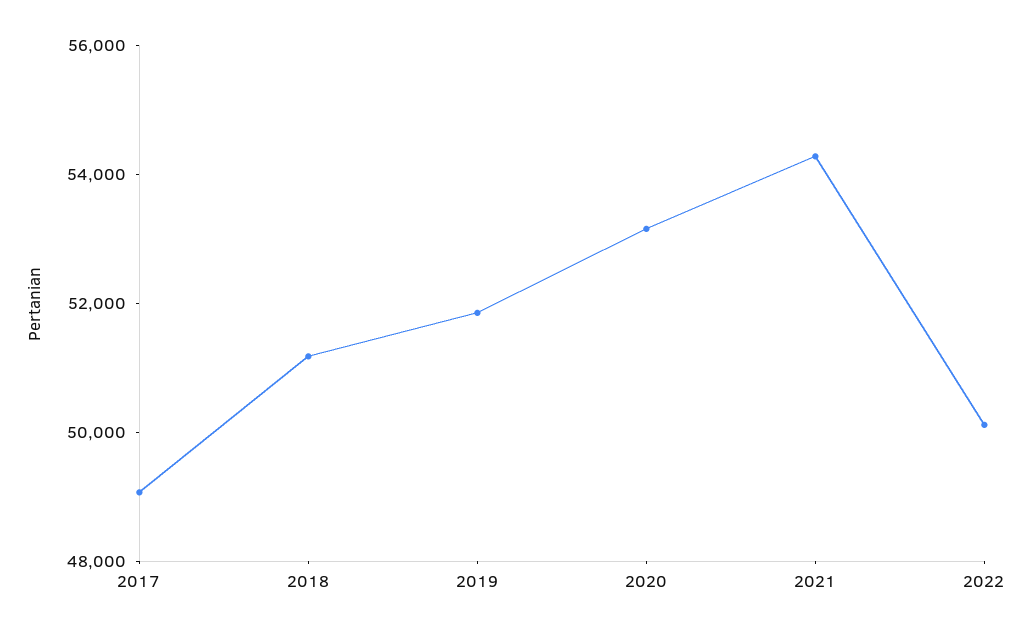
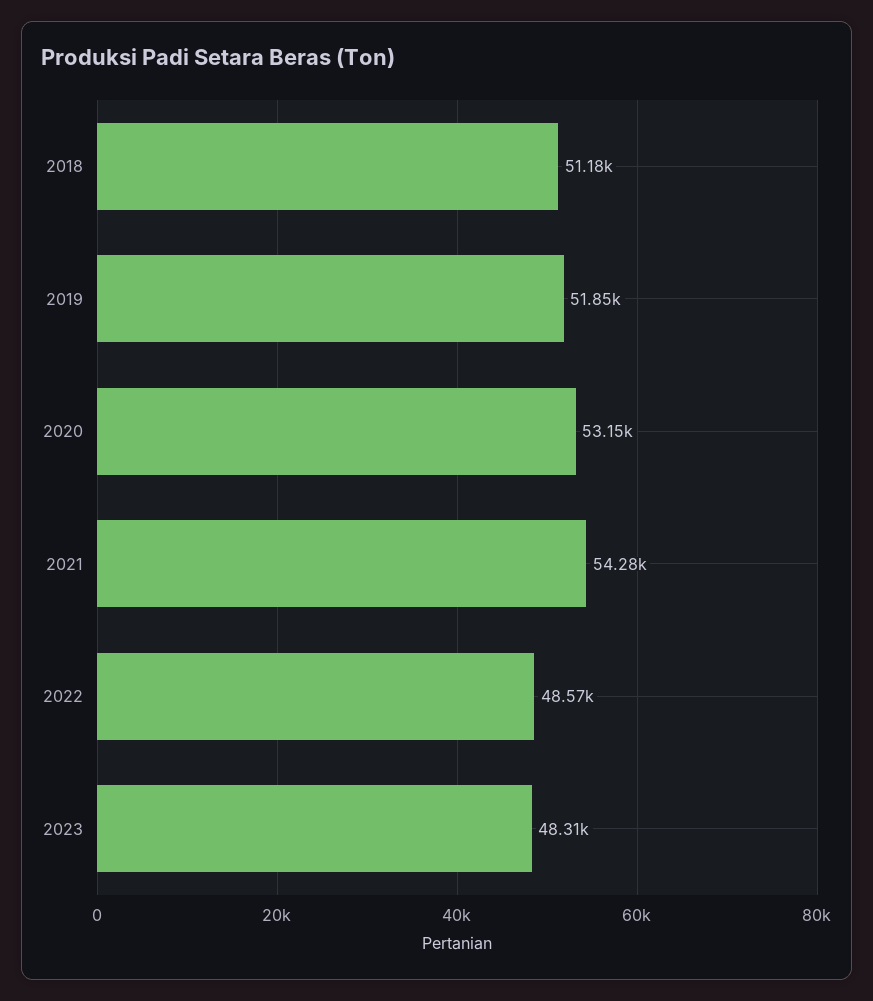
2017: 49000 -> none
2022: 50000 -> 48570
2023: none -> 48310

